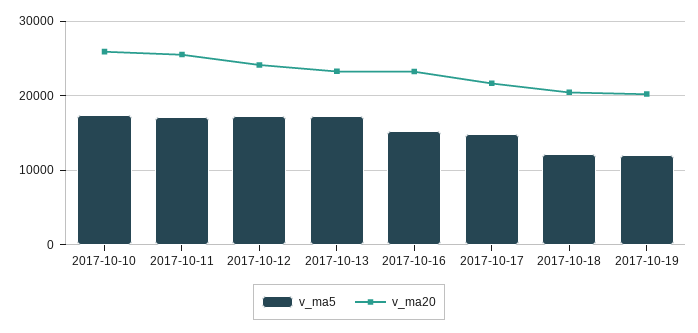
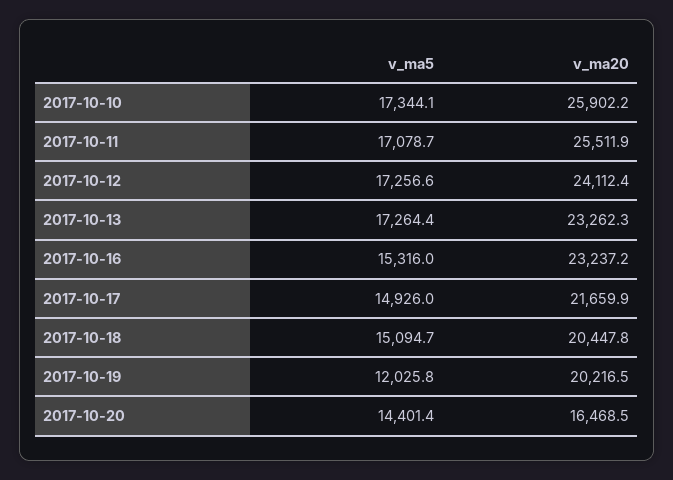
v_ma5, 2017-10-18: 12000 -> 15094.7
v_ma5, 2017-10-20: none -> 14401.4
v_ma20, 2017-10-20: none -> 16468.5

